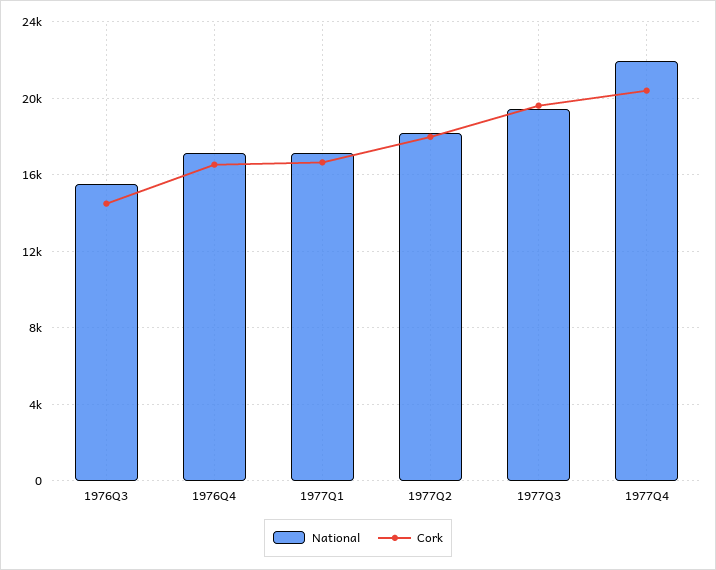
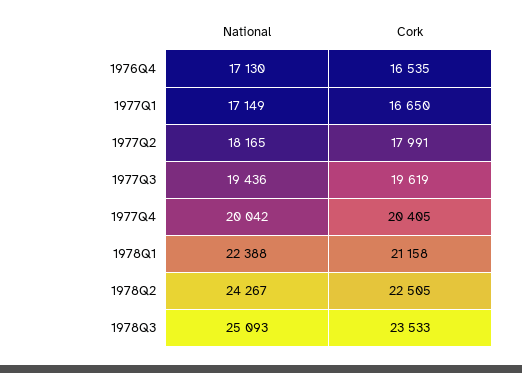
National, 1976Q3: 15500 -> none
Cork, 1976Q3: 14500 -> none
National, 1977Q4: 22000 -> 20042
National, 1978Q1: none -> 22388
Cork, 1978Q1: none -> 21158
National, 1978Q2: none -> 24267
Cork, 1978Q2: none -> 22505
National, 1978Q3: none -> 25093
Cork, 1978Q3: none -> 23533

